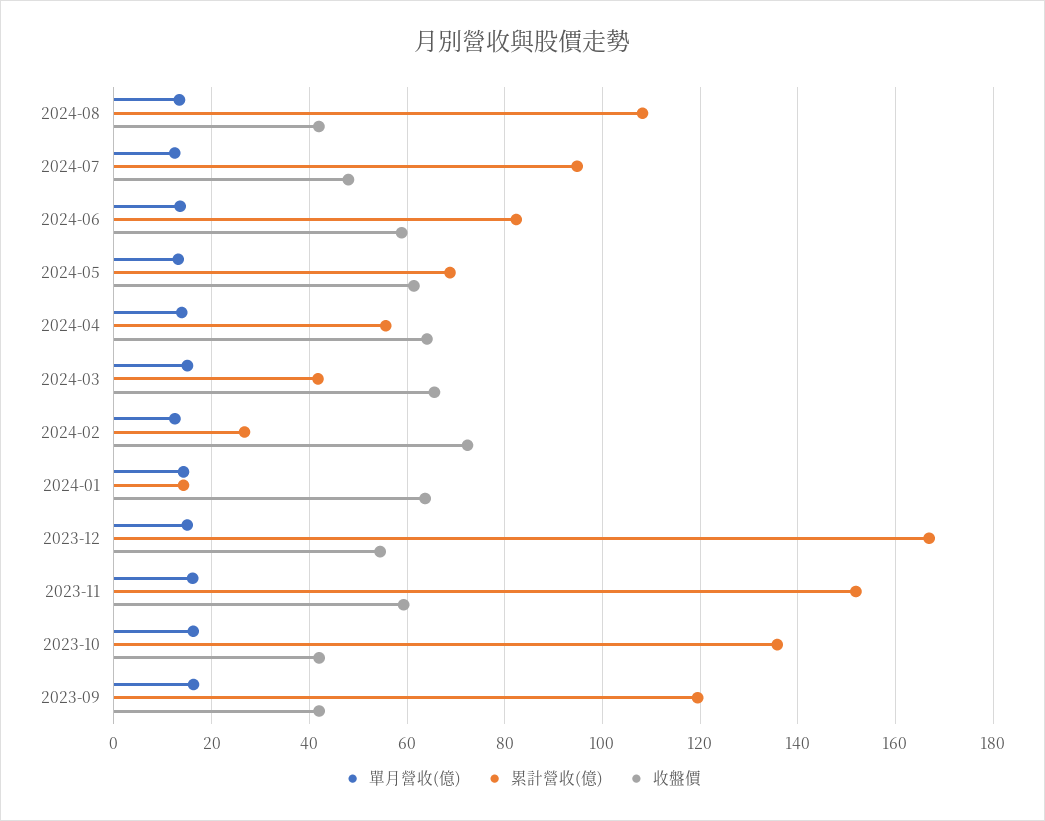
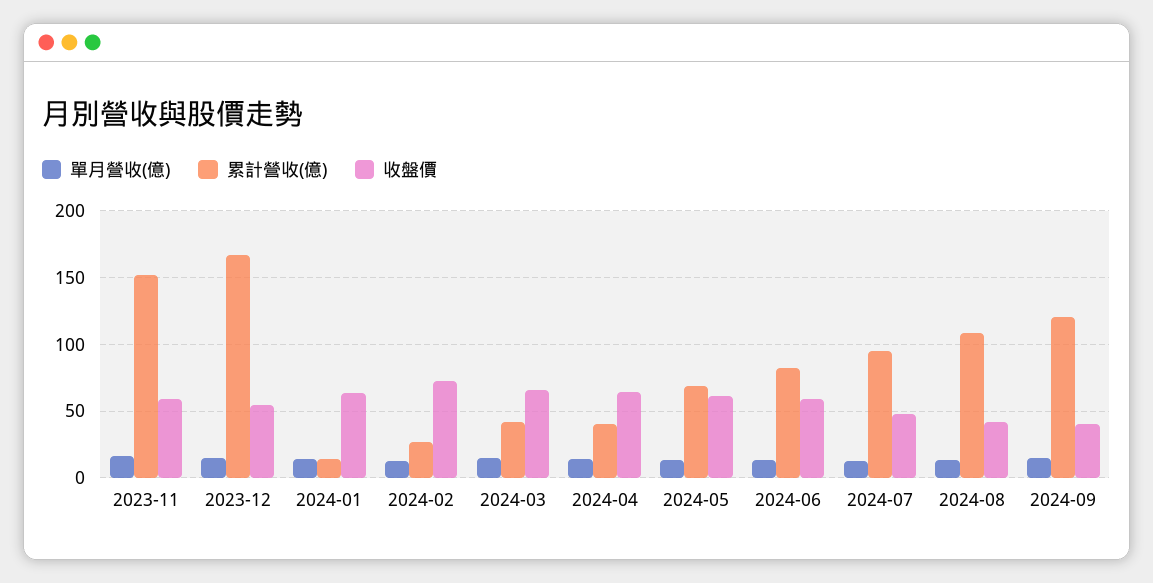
累計營收(億), 2024-04: 56 -> 40
單月營收(億), 2023-10: 16 -> none
累計營收(億), 2023-10: 136 -> none
收盤價, 2023-10: 42 -> none
單月營收(億), 2023-09: 16 -> none
累計營收(億), 2023-09: 120 -> none
收盤價, 2023-09: 42 -> none
單月營收(億), 2024-09: none -> 15
累計營收(億), 2024-09: none -> 120
收盤價, 2024-09: none -> 40

